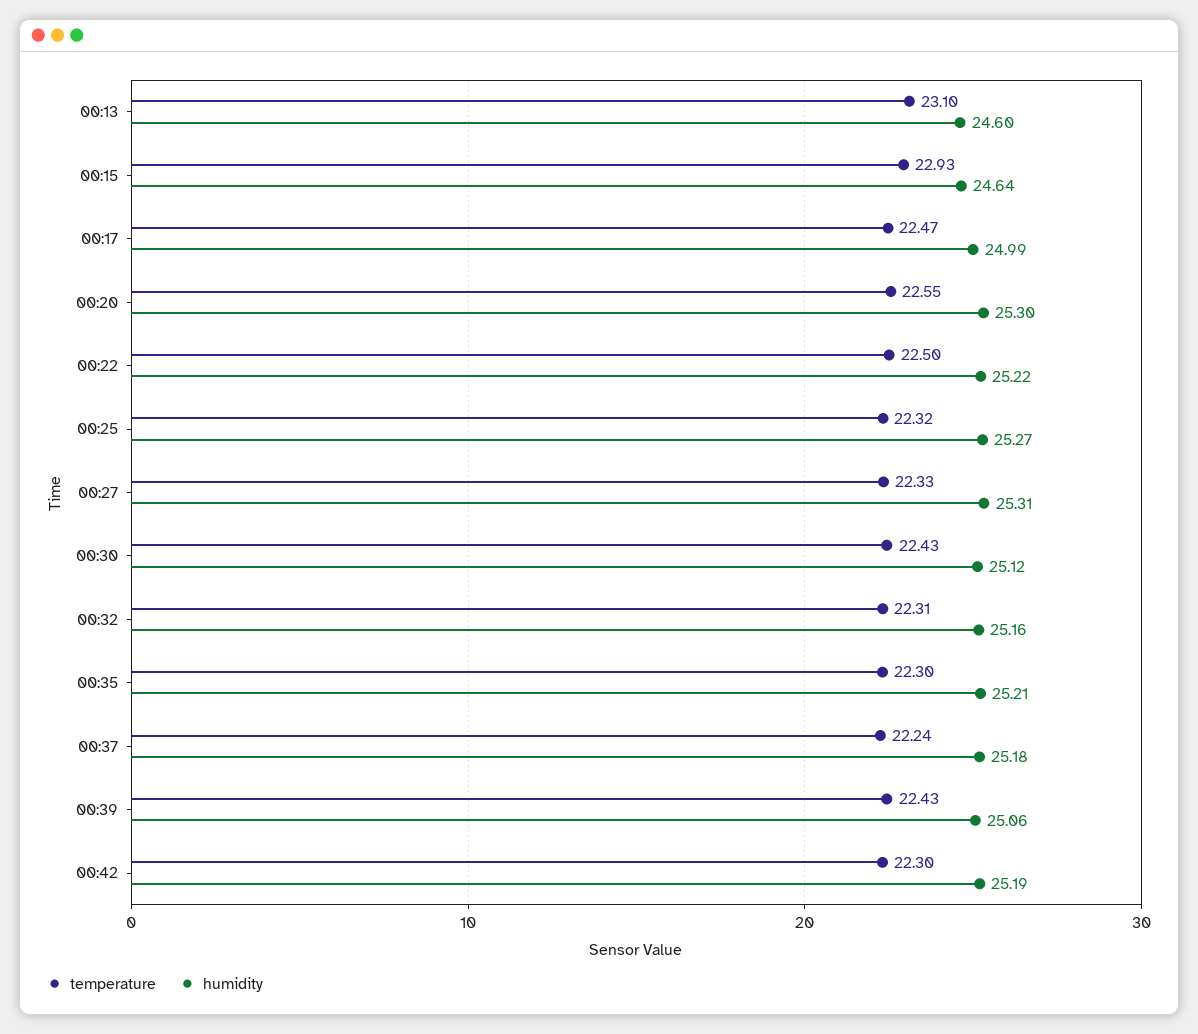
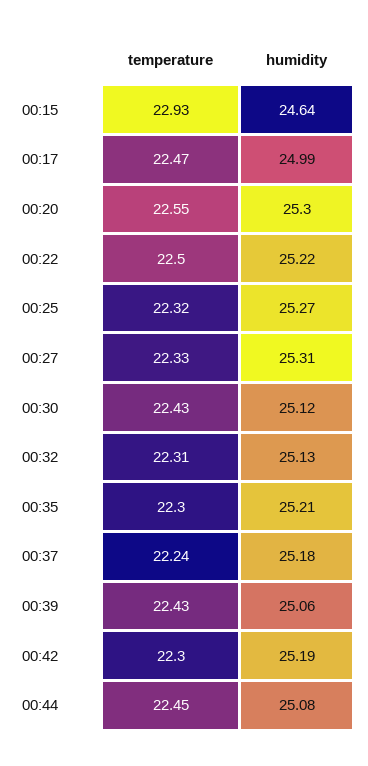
temperature, 00:13: 23.1 -> none
humidity, 00:13: 24.6 -> none
humidity, 00:32: 25.16 -> 25.13
temperature, 00:44: none -> 22.45
humidity, 00:44: none -> 25.08

